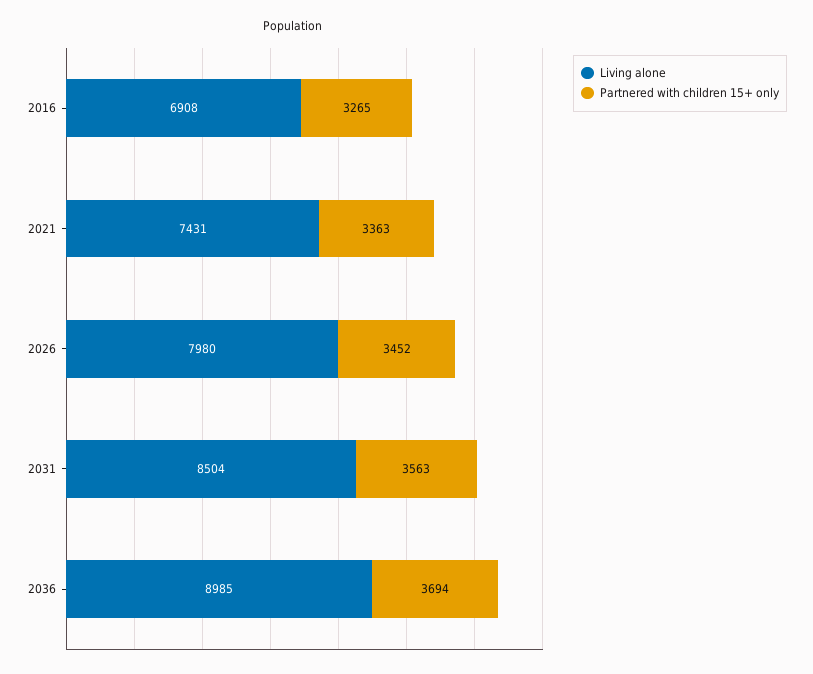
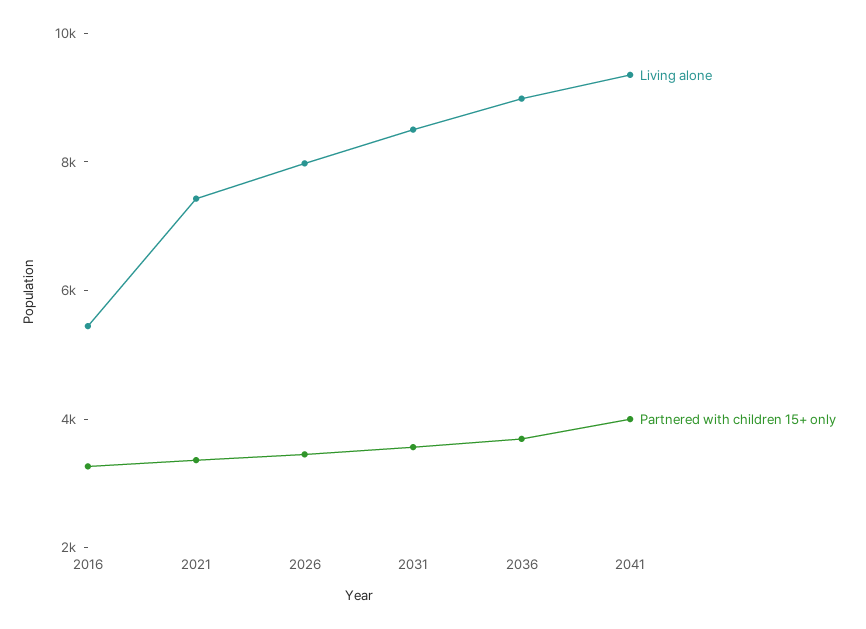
Living alone, 2016: 6908 -> 5500
Living alone, 2041: none -> 9500
Partnered with children 15+ only, 2041: none -> 4000

